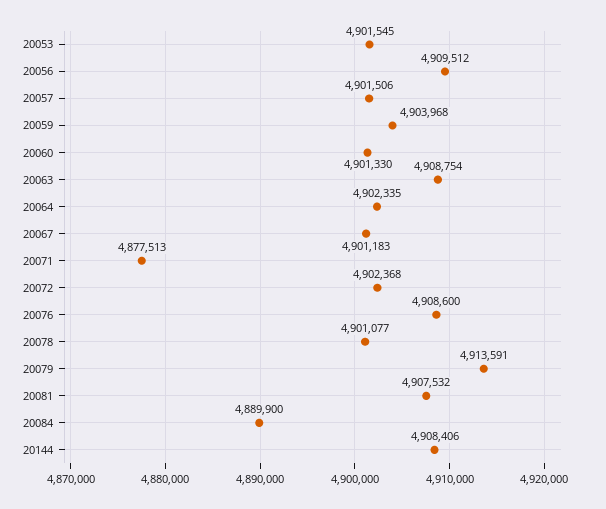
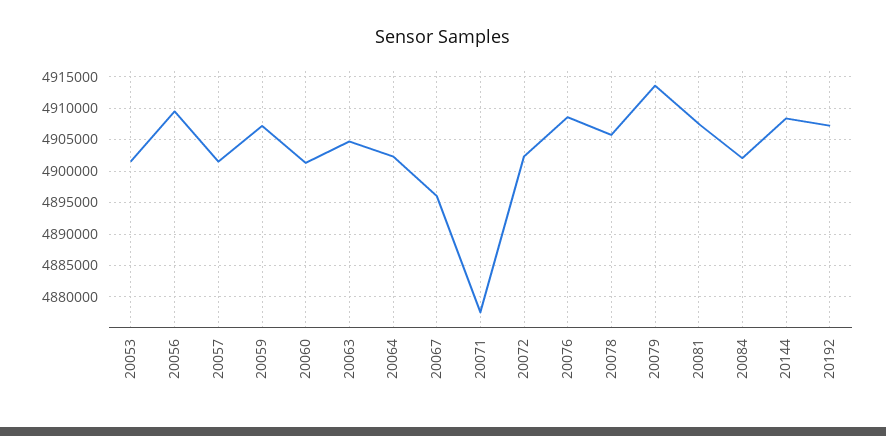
20059: 4903968 -> 4907000
20063: 4908754 -> 4905000
20067: 4901183 -> 4896000
20078: 4901077 -> 4906000
20084: 4889900 -> 4902000
20192: none -> 4907000

